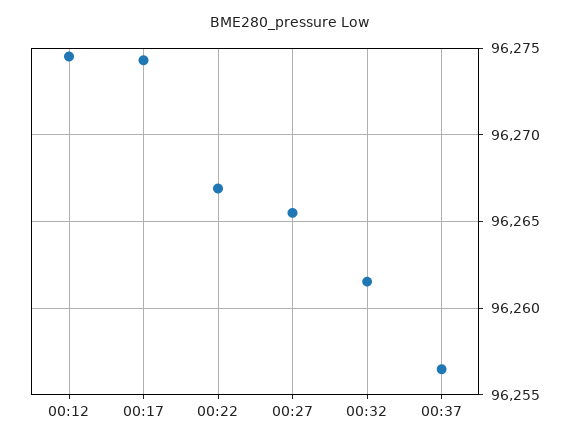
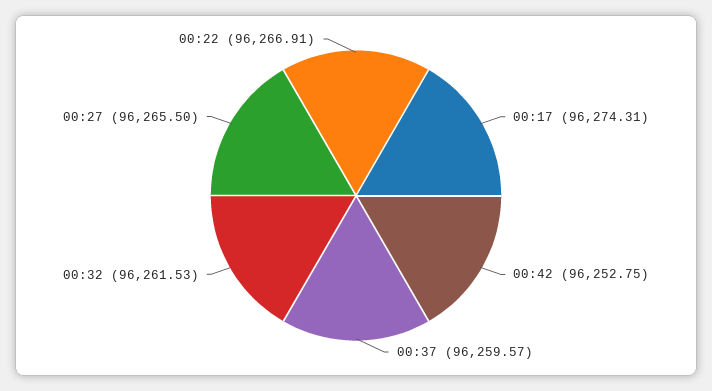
00:12: 96274.5 -> none
00:37: 96256.5 -> 96259.57
00:42: none -> 96252.75

